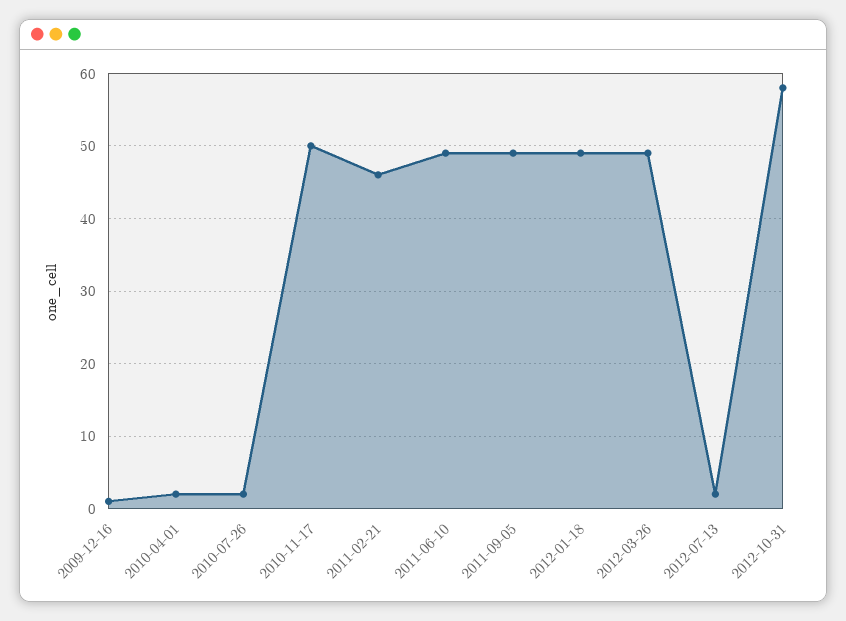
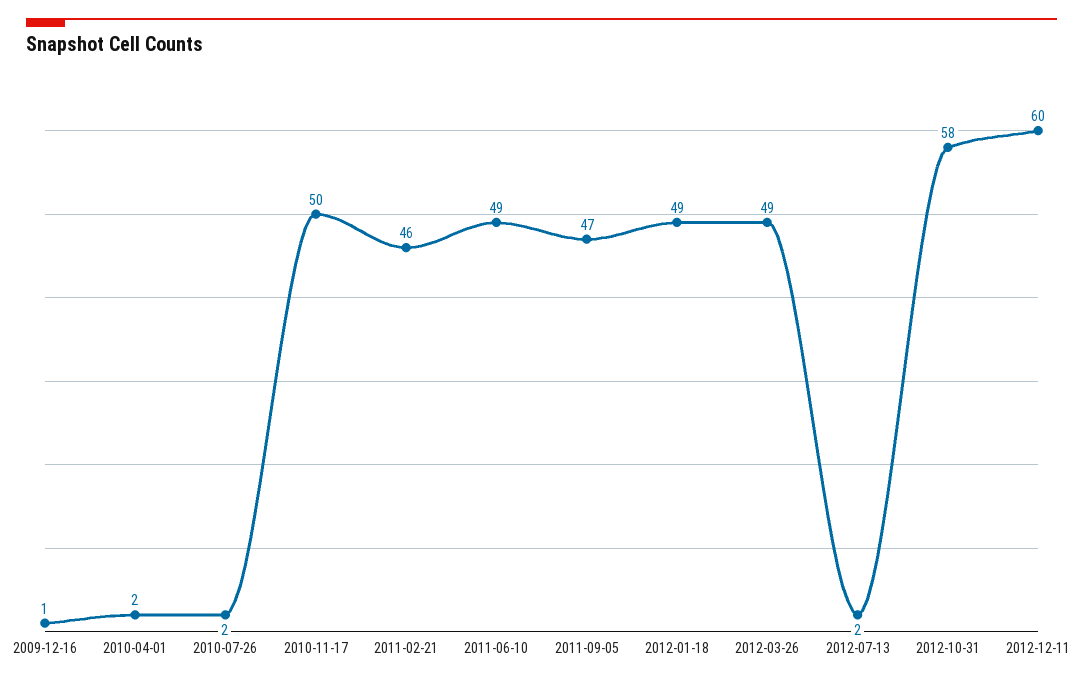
2011-09-05: 49 -> 47
2012-12-11: none -> 60

